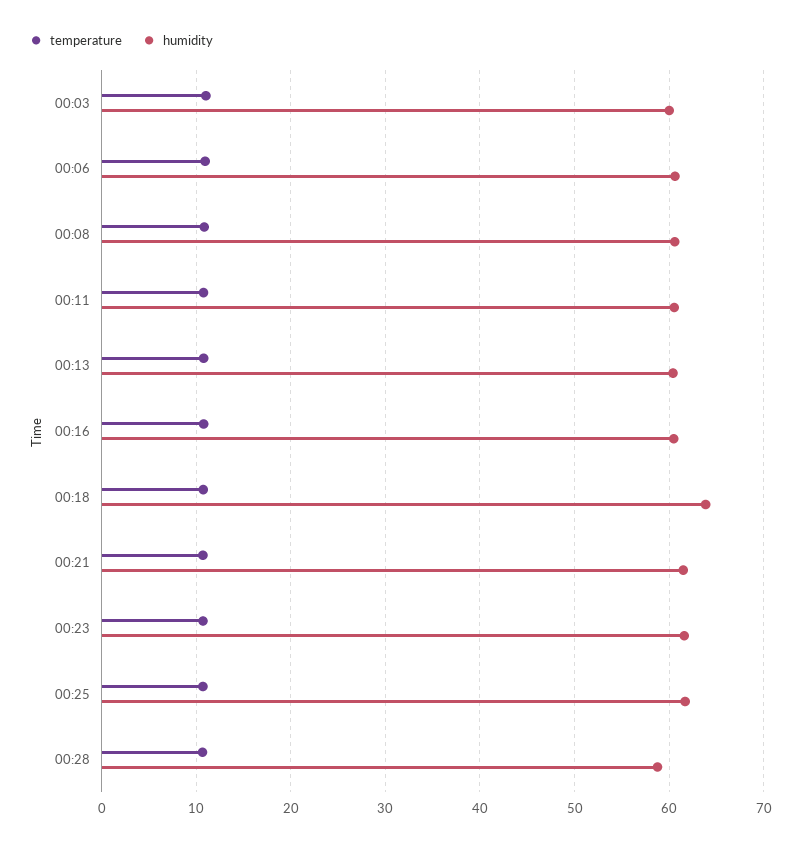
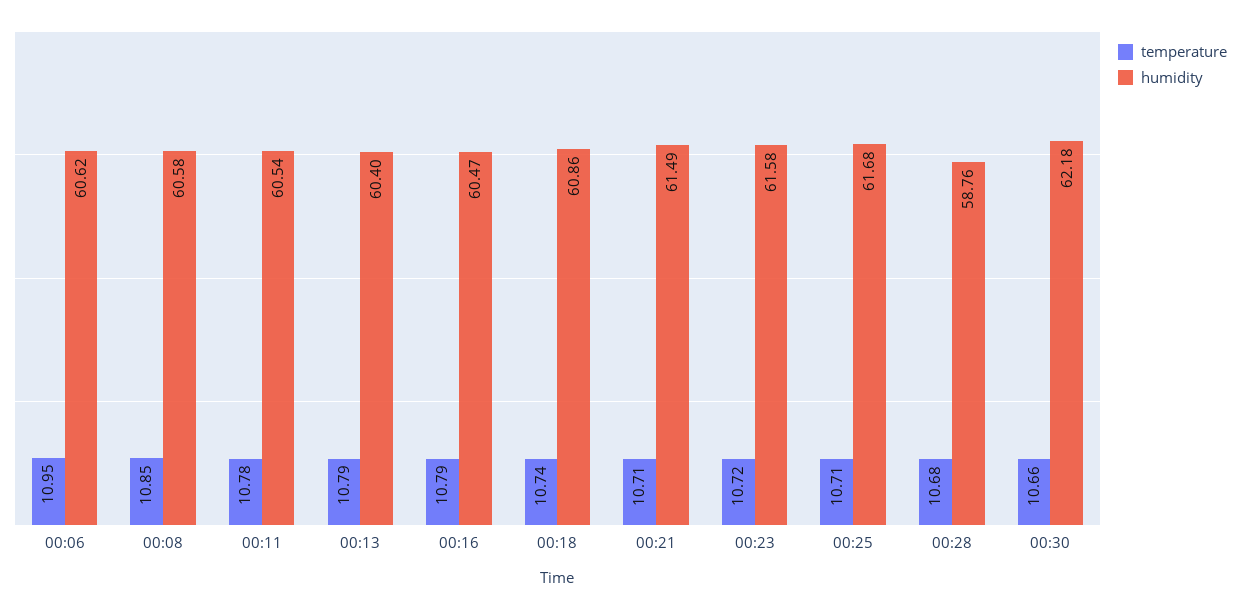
temperature, 00:03: 11 -> none
humidity, 00:03: 60 -> none
humidity, 00:18: 64 -> 60.86
temperature, 00:30: none -> 10.66
humidity, 00:30: none -> 62.18

